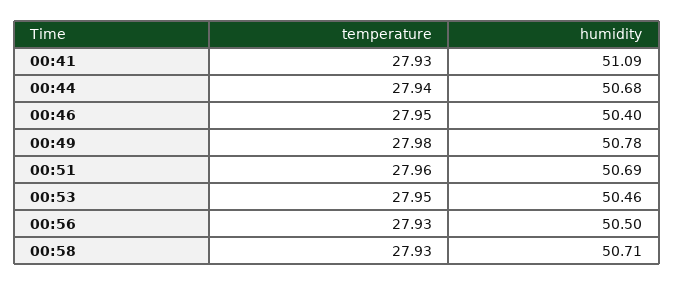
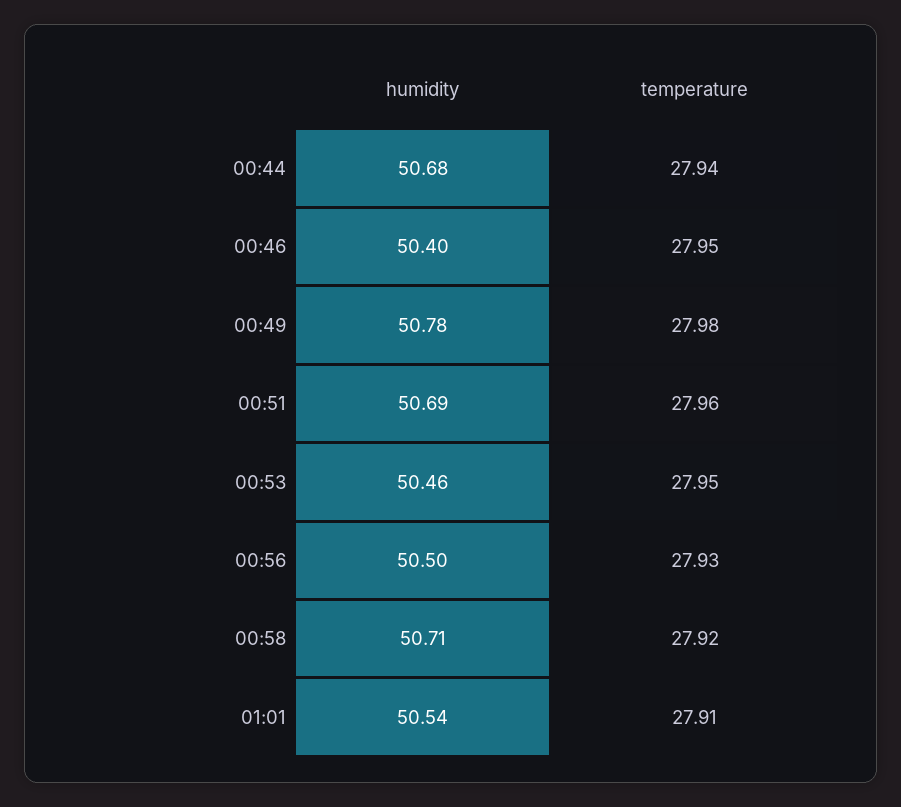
temperature, 00:41: 27.93 -> none
humidity, 00:41: 51.09 -> none
temperature, 00:58: 27.93 -> 27.92
humidity, 01:01: none -> 50.54
temperature, 01:01: none -> 27.91

